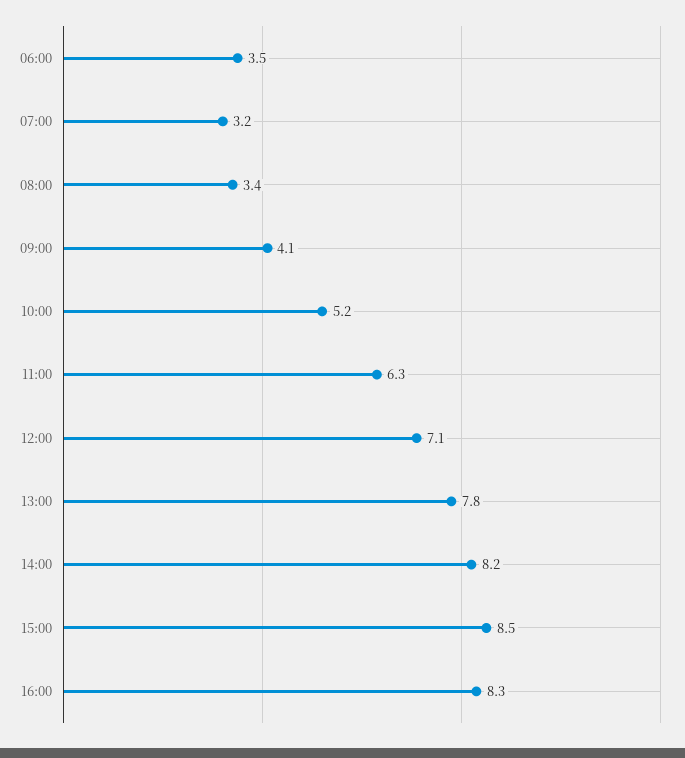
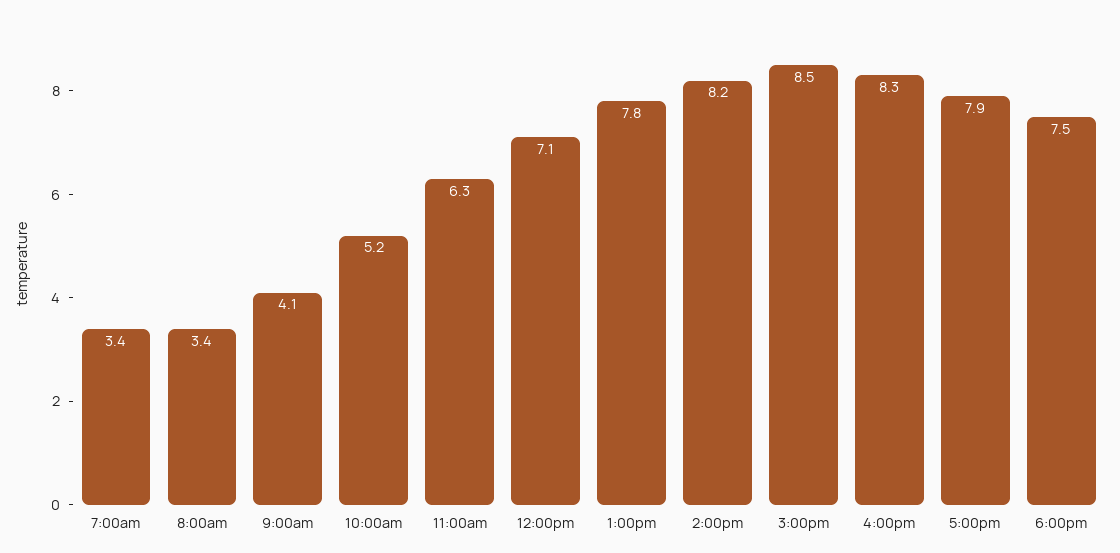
06:00: 3.5 -> none
07:00: 3.2 -> 3.4
5:00pm: none -> 7.9
6:00pm: none -> 7.5

